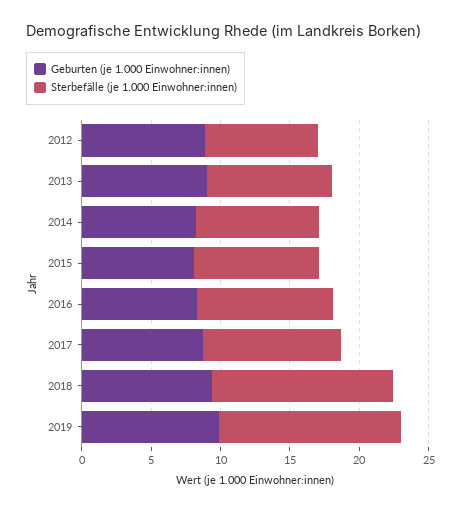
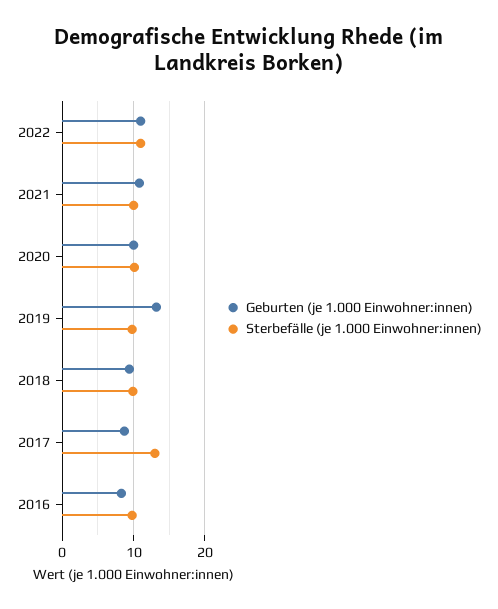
Geburten (je 1.000 Einwohner:innen), 2012: 9 -> none
Sterbefälle (je 1.000 Einwohner:innen), 2012: 8 -> none
Geburten (je 1.000 Einwohner:innen), 2013: 9 -> none
Sterbefälle (je 1.000 Einwohner:innen), 2013: 9 -> none
Geburten (je 1.000 Einwohner:innen), 2014: 8 -> none
Sterbefälle (je 1.000 Einwohner:innen), 2014: 9 -> none
Geburten (je 1.000 Einwohner:innen), 2015: 8 -> none
Sterbefälle (je 1.000 Einwohner:innen), 2015: 9 -> none
Sterbefälle (je 1.000 Einwohner:innen), 2017: 10 -> 13
Sterbefälle (je 1.000 Einwohner:innen), 2018: 13 -> 10
Geburten (je 1.000 Einwohner:innen), 2019: 10 -> 13
Sterbefälle (je 1.000 Einwohner:innen), 2019: 13 -> 10
Geburten (je 1.000 Einwohner:innen), 2022: none -> 11
Sterbefälle (je 1.000 Einwohner:innen), 2022: none -> 11
Geburten (je 1.000 Einwohner:innen), 2021: none -> 11
Sterbefälle (je 1.000 Einwohner:innen), 2021: none -> 10
Geburten (je 1.000 Einwohner:innen), 2020: none -> 10
Sterbefälle (je 1.000 Einwohner:innen), 2020: none -> 10

